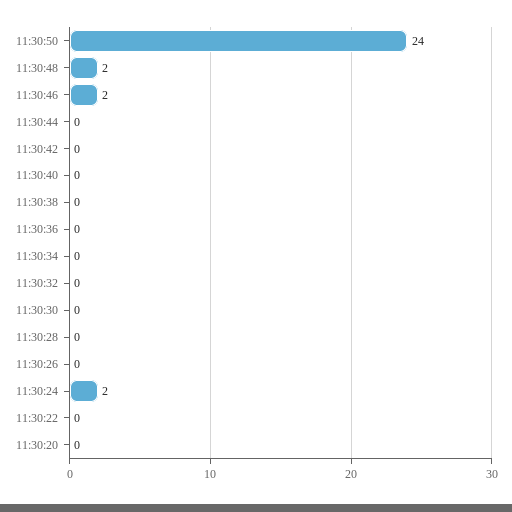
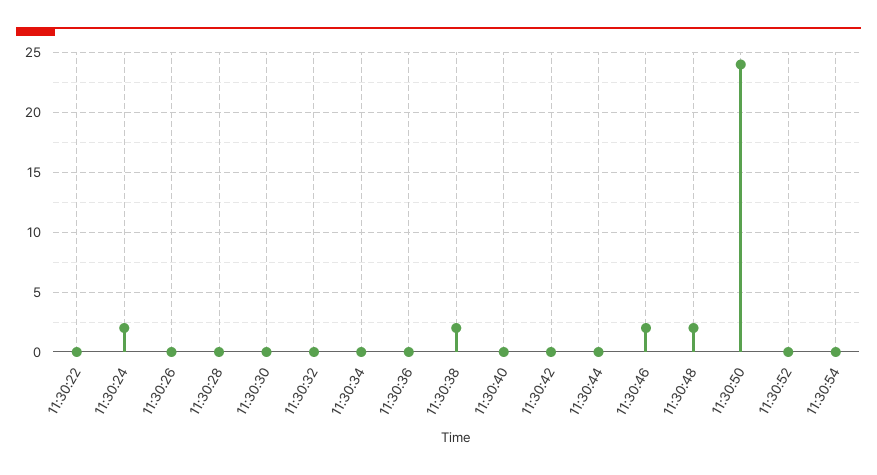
11:30:38: 0 -> 2
11:30:20: 0 -> none
11:30:52: none -> 0
11:30:54: none -> 0

